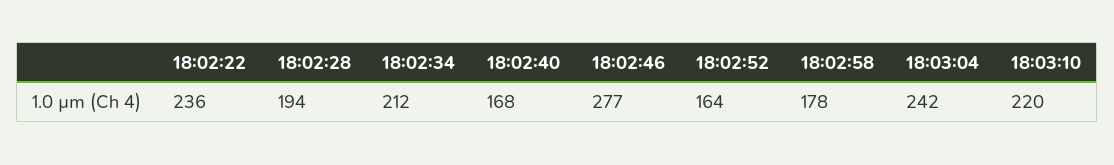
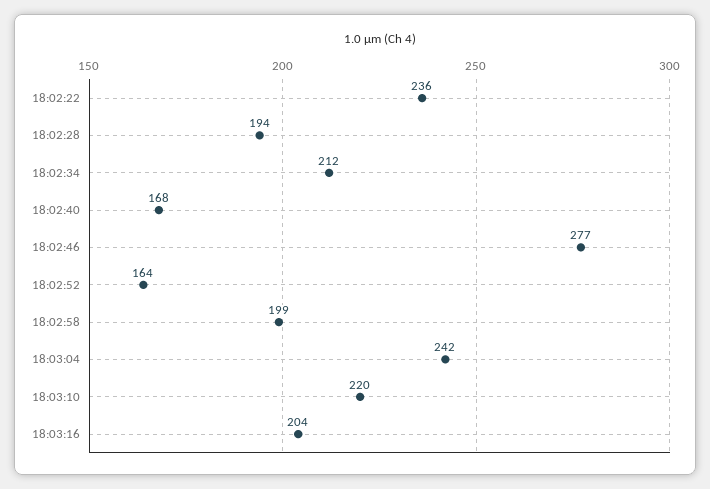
18:02:58: 178 -> 199
18:03:16: none -> 204

